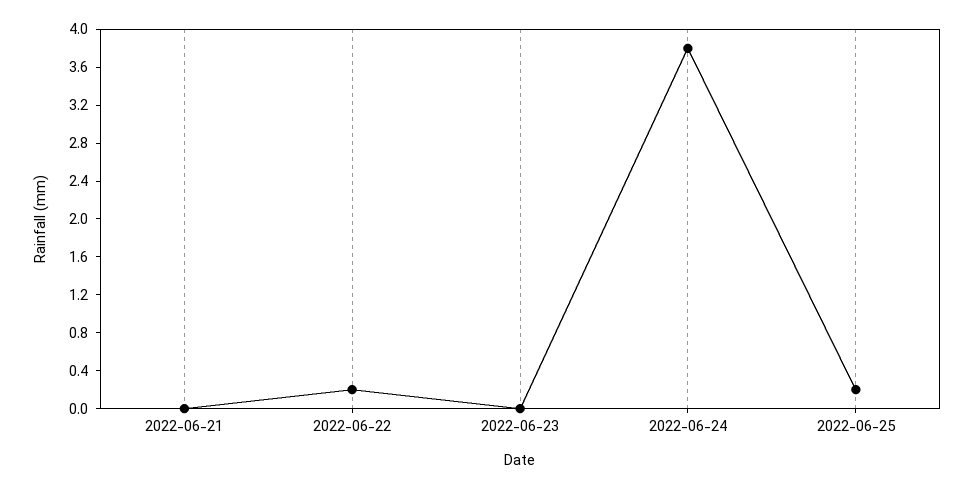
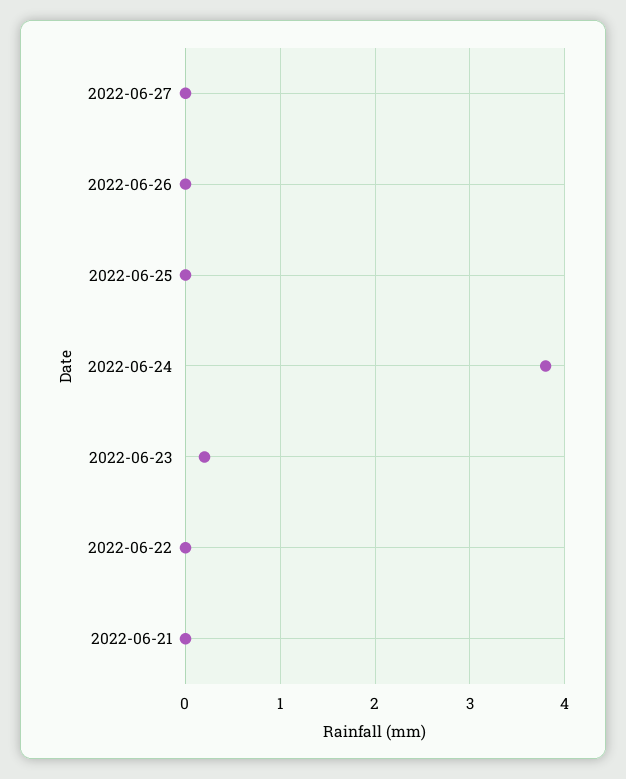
2022-06-22: 0.2 -> 0
2022-06-23: 0 -> 0.2
2022-06-25: 0.2 -> 0
2022-06-27: none -> 0
2022-06-26: none -> 0

